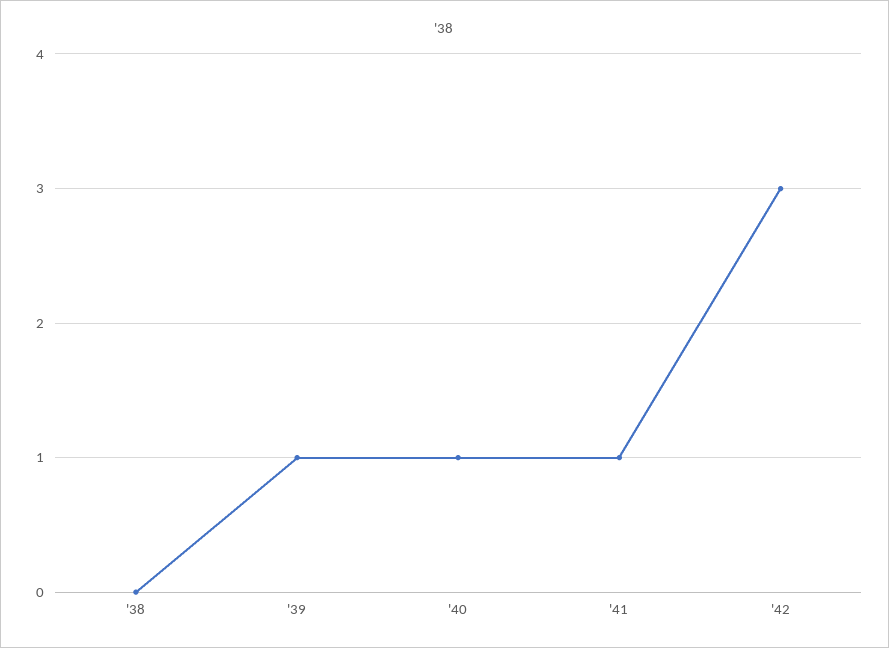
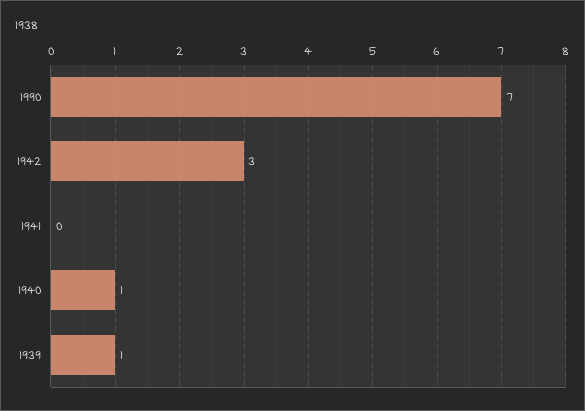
'38: 0 -> none
'41: 1 -> 0
1990: none -> 7

